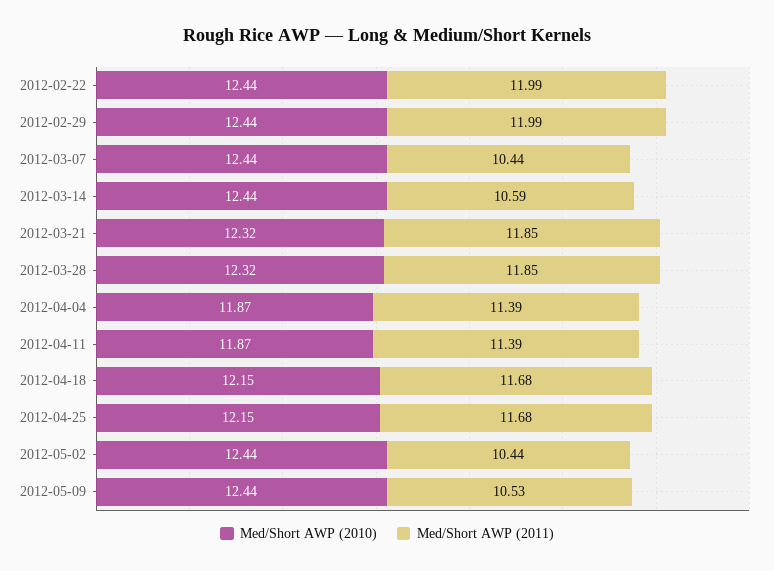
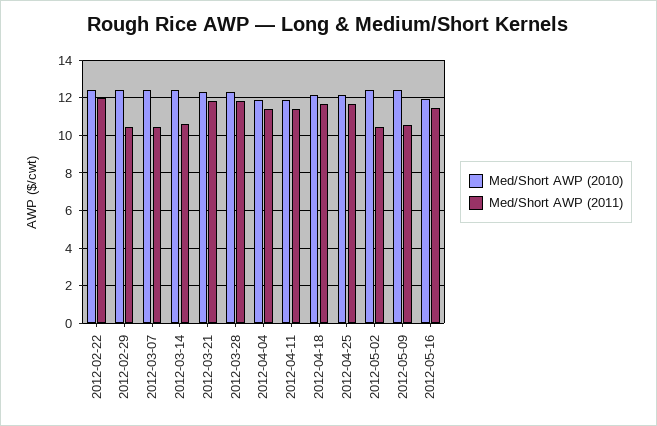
Med/Short AWP (2011), 2012-02-29: 11.99 -> 10.5
Med/Short AWP (2010), 2012-05-16: none -> 12
Med/Short AWP (2011), 2012-05-16: none -> 11.5

